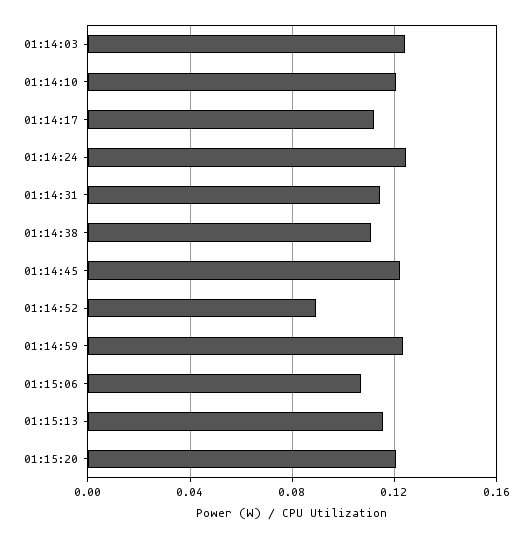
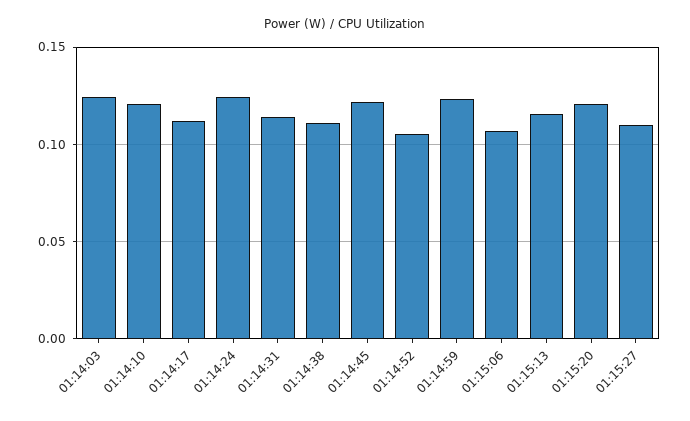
01:14:52: 0.09 -> 0.105
01:15:27: none -> 0.11

